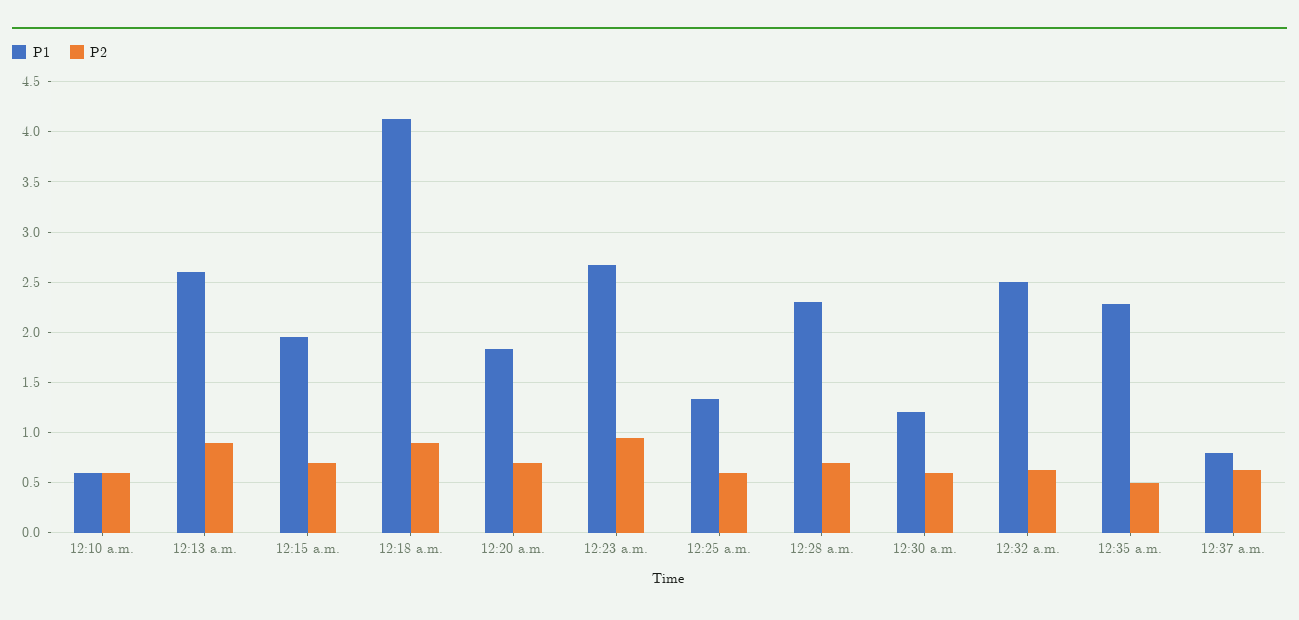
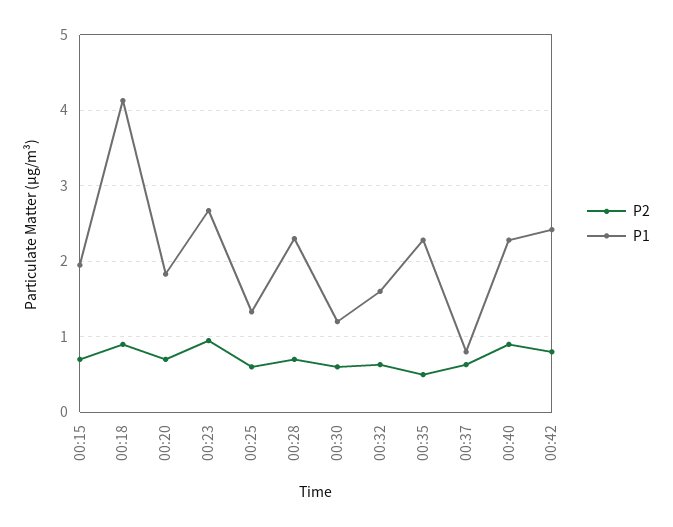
P1, 12:10 a.m.: 0.6 -> none
P2, 12:10 a.m.: 0.6 -> none
P1, 12:13 a.m.: 2.6 -> none
P2, 12:13 a.m.: 0.9 -> none
P1, 12:32 a.m.: 2.5 -> 1.6
P2, 00:40: none -> 0.9
P1, 00:40: none -> 2.3
P2, 00:42: none -> 0.8
P1, 00:42: none -> 2.4

